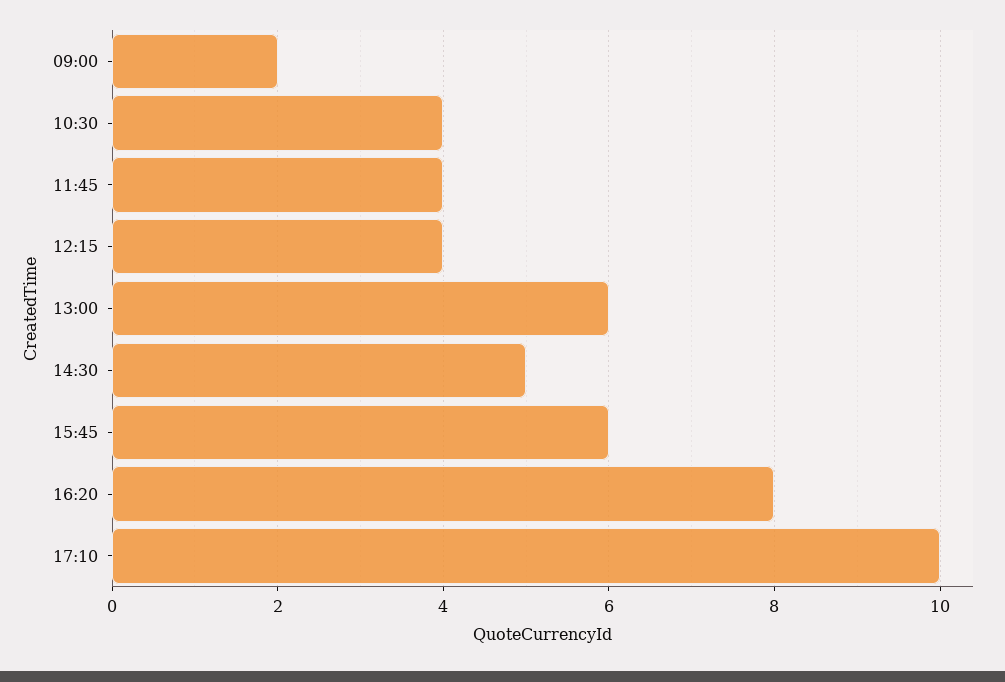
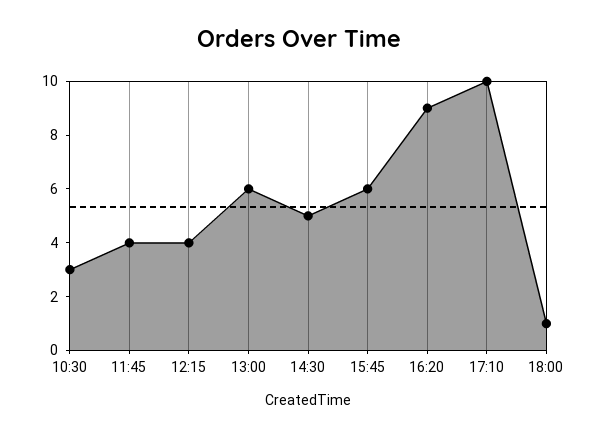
09:00: 2 -> none
10:30: 4 -> 3
16:20: 8 -> 9
18:00: none -> 1

